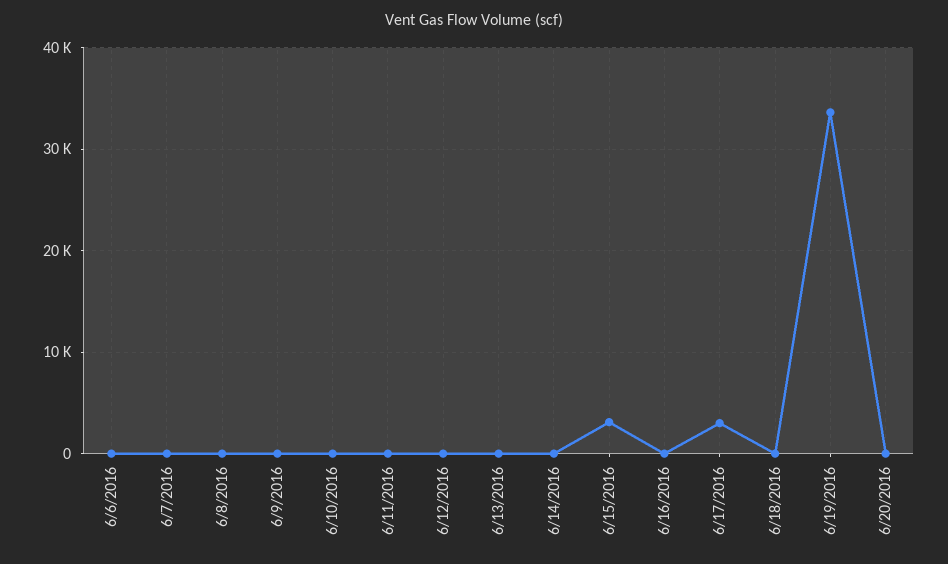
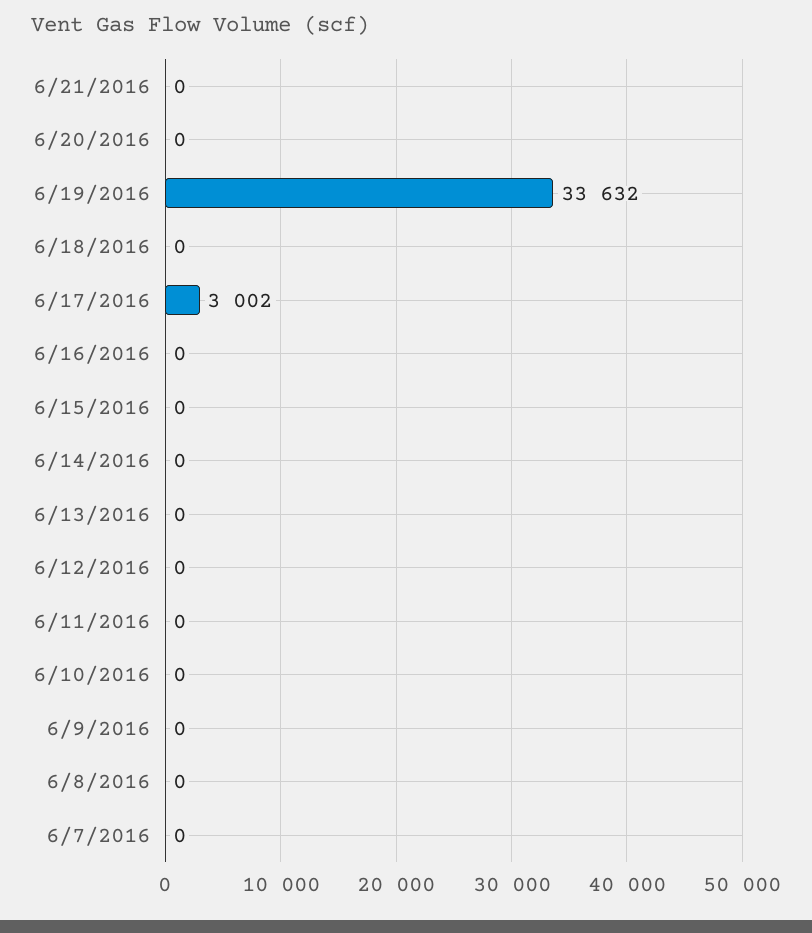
6/6/2016: 0 -> none
6/15/2016: 3000 -> 0
6/21/2016: none -> 0

